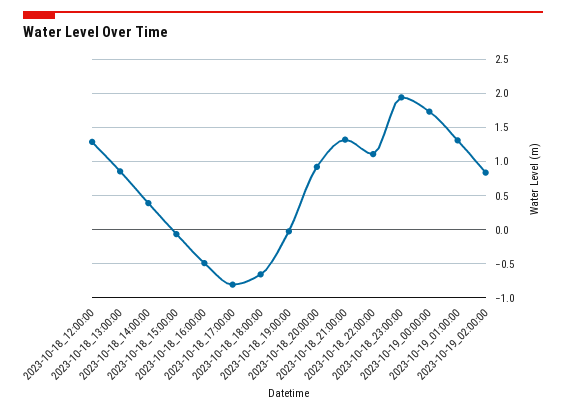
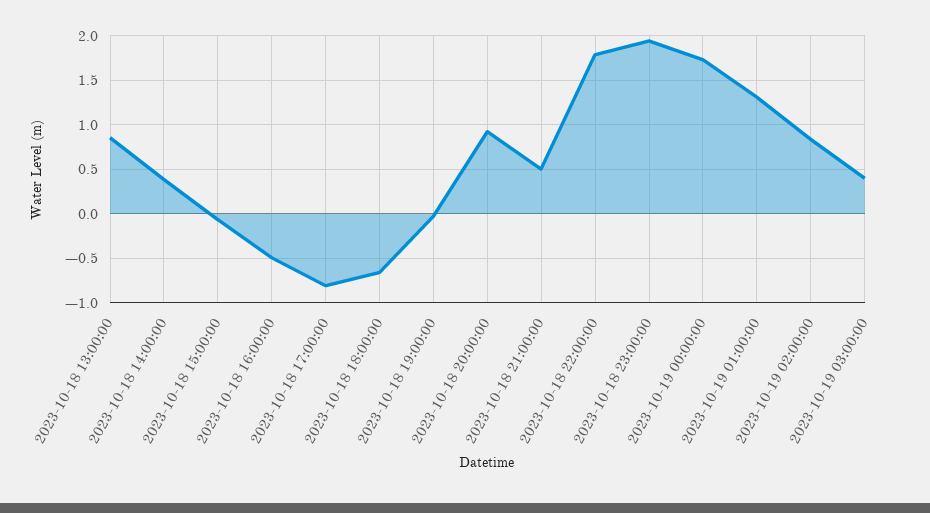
2023-10-18_12:00:00: 1.3 -> none
2023-10-18_21:00:00: 1.3 -> 0.5
2023-10-18_22:00:00: 1.1 -> 1.8
2023-10-19 03:00:00: none -> 0.4

